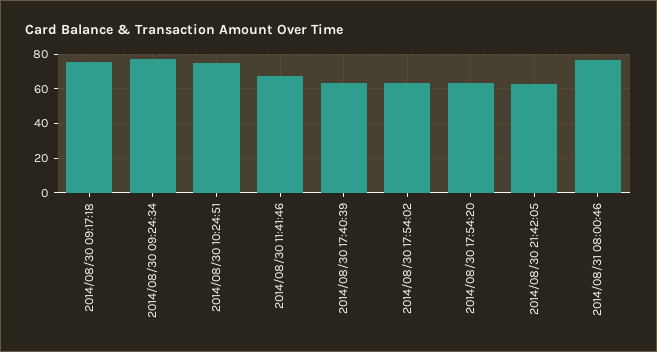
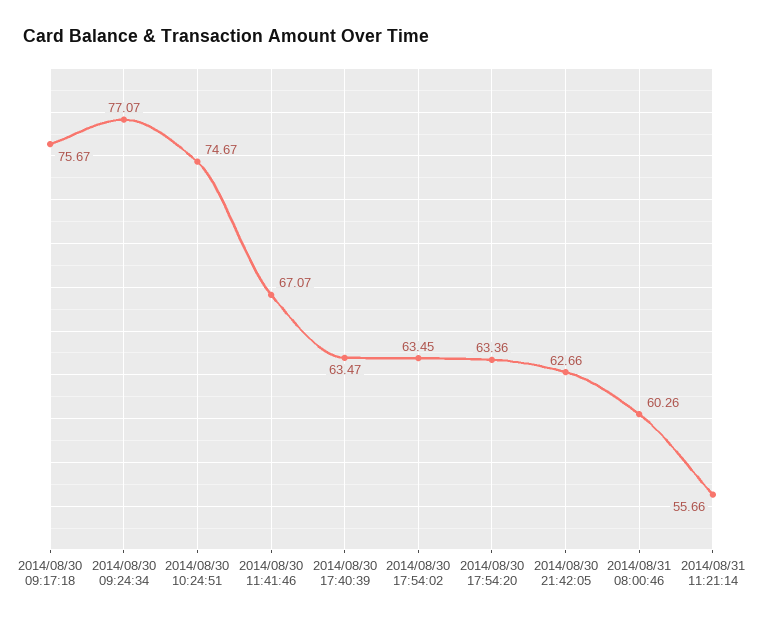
2014/08/31 08:00:46: 75 -> 60.26
2014/08/31 11:21:14: none -> 55.66

